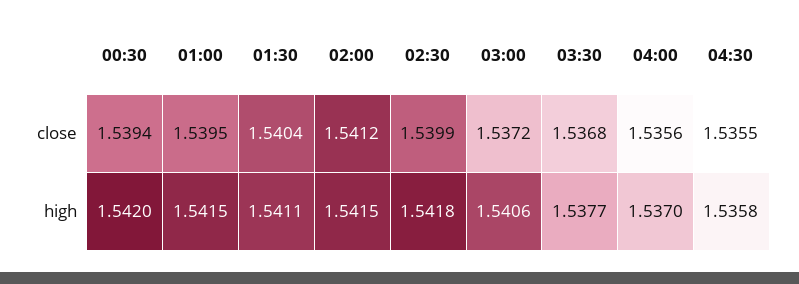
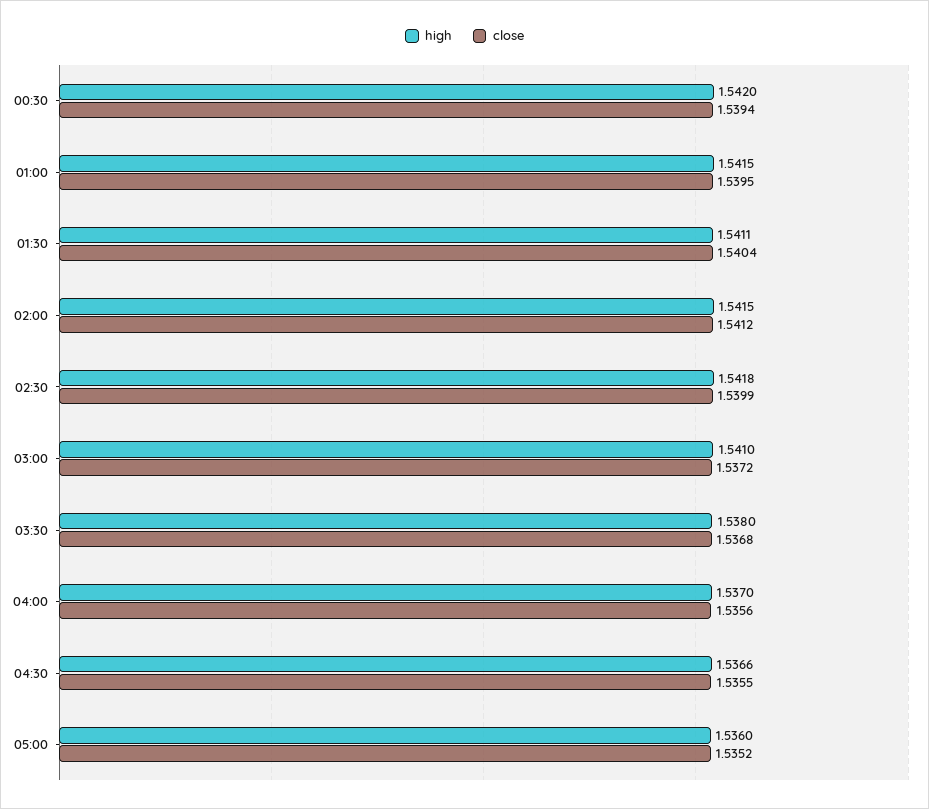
high, 03:00: 1.5406 -> 1.541
high, 03:30: 1.5377 -> 1.538
high, 04:30: 1.5358 -> 1.5366
high, 05:00: none -> 1.536
close, 05:00: none -> 1.5352

